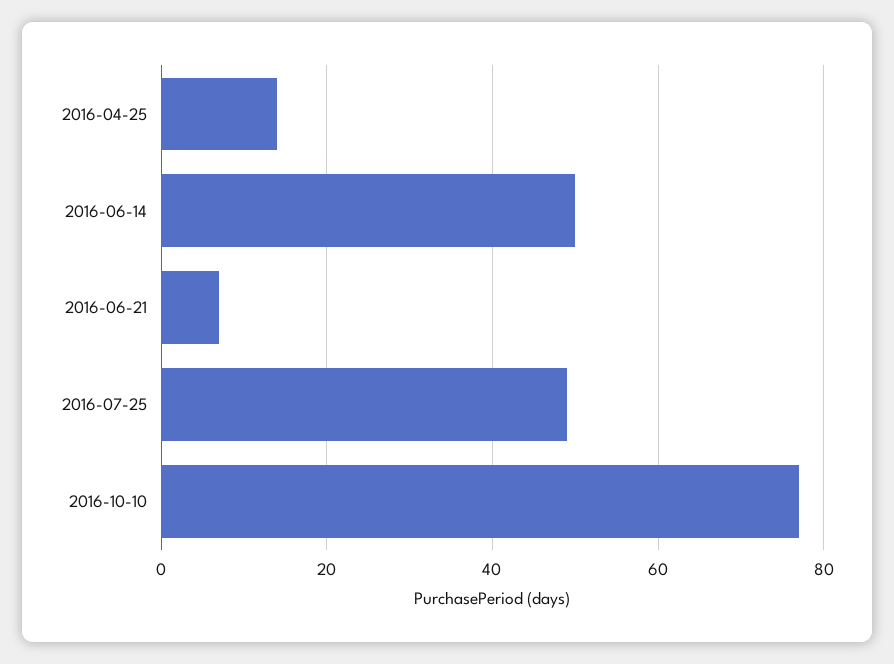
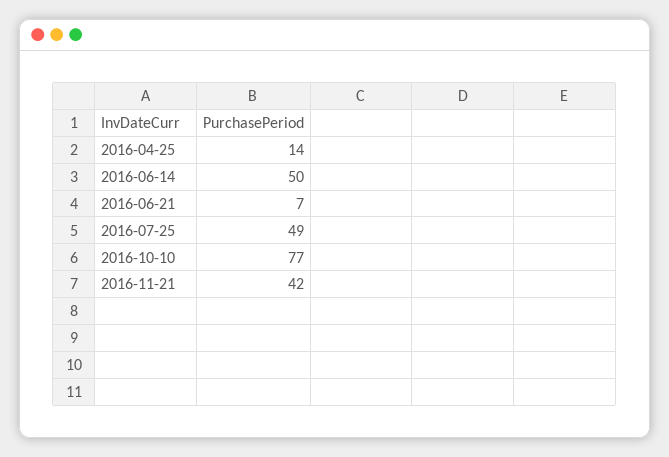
2016-11-21: none -> 42

